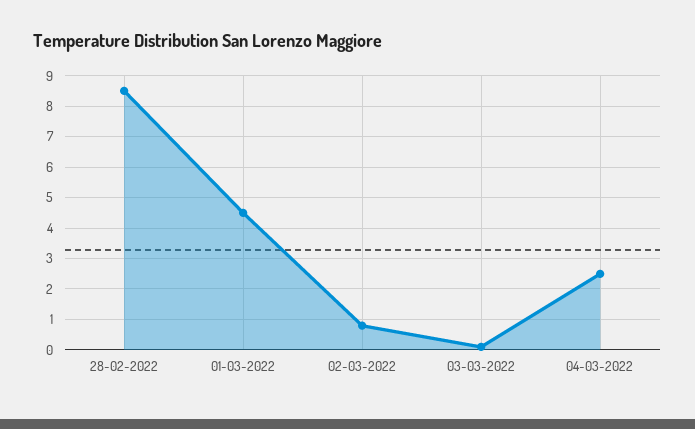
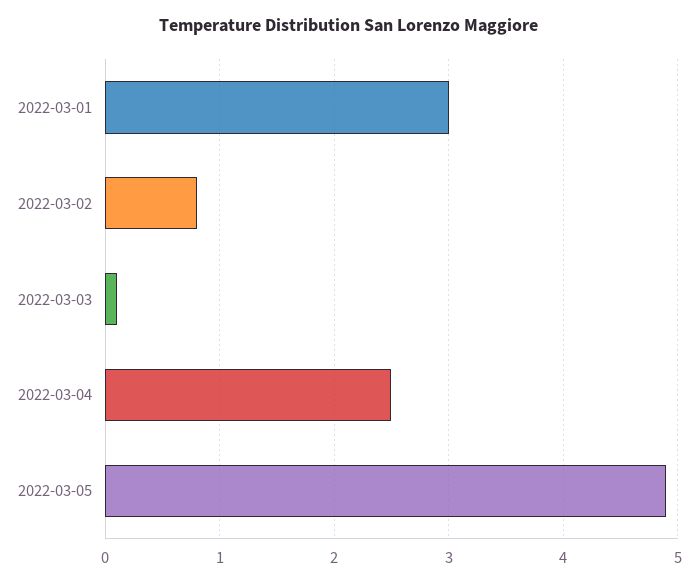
28-02-2022: 8.5 -> none
01-03-2022: 4.5 -> 3
2022-03-05: none -> 4.9

